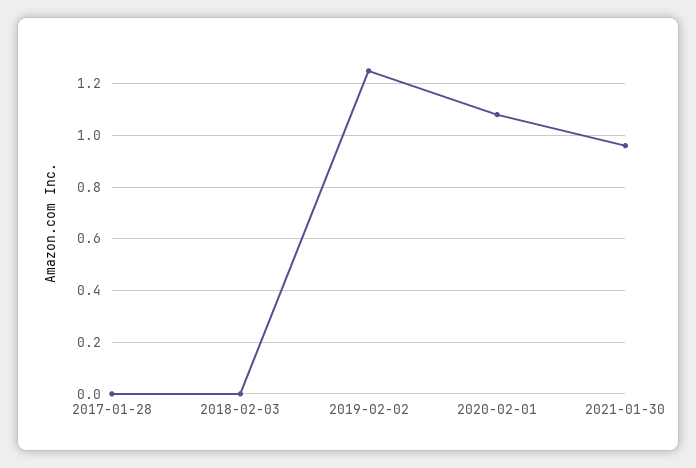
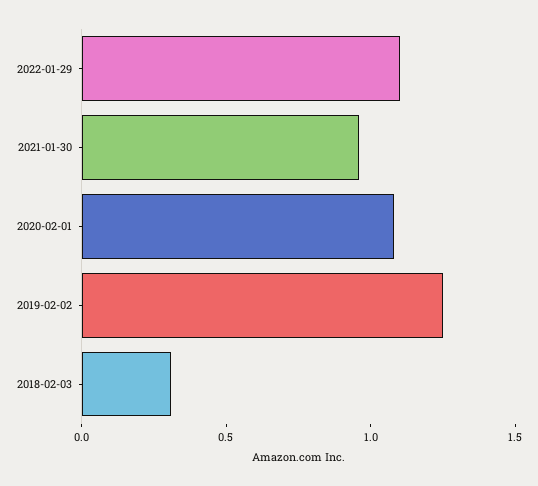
2017-01-28: 0 -> none
2018-02-03: 0 -> 0.3
2022-01-29: none -> 1.1

